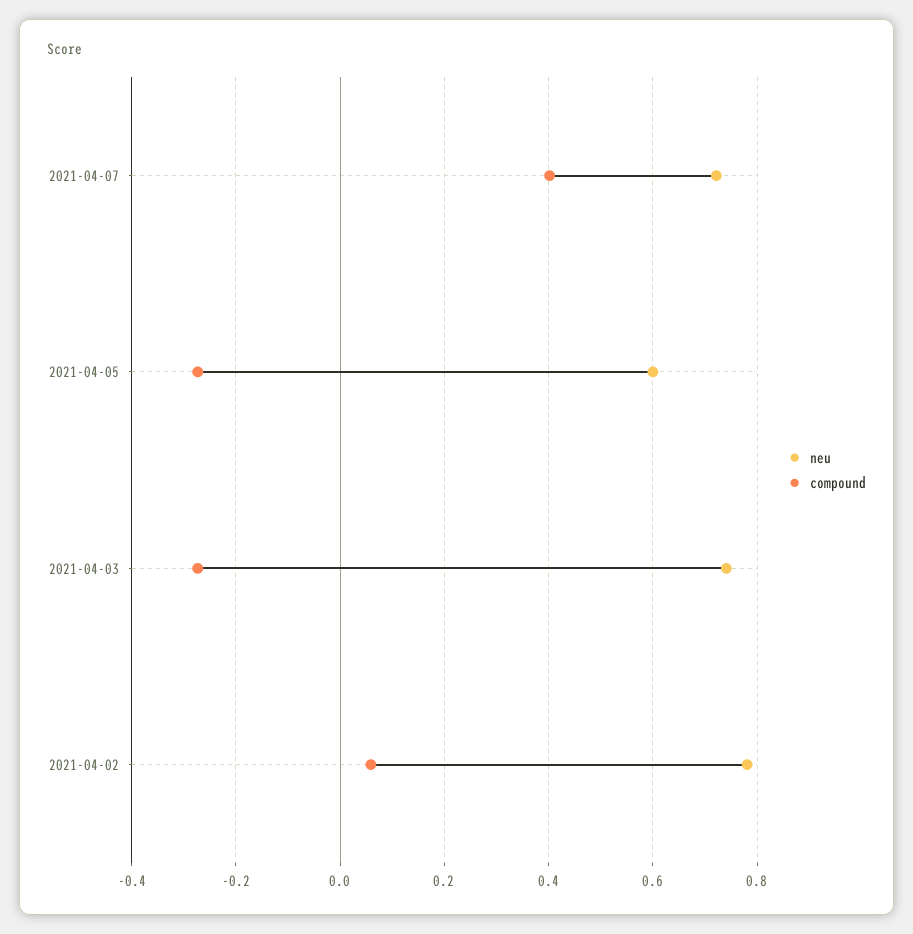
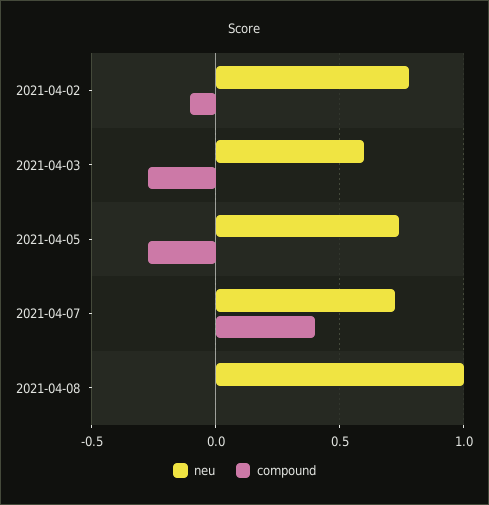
neu, 2021-04-05: 0.6 -> 0.75
neu, 2021-04-03: 0.74 -> 0.6
compound, 2021-04-02: 0.06 -> -0.1
neu, 2021-04-08: none -> 1
compound, 2021-04-08: none -> 0

